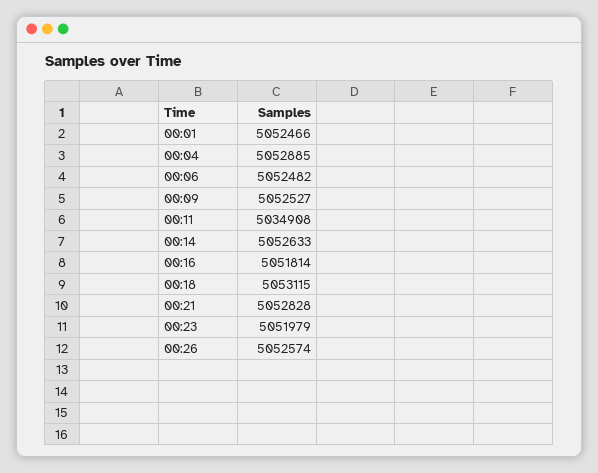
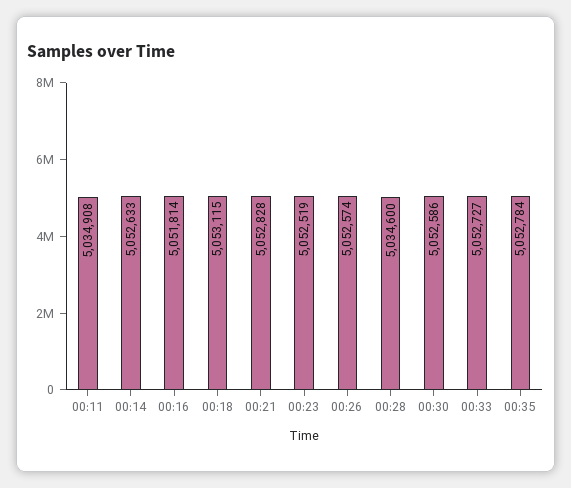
00:01: 5052466 -> none
00:04: 5052885 -> none
00:06: 5052482 -> none
00:09: 5052527 -> none
00:23: 5051979 -> 5052519
00:28: none -> 5034600
00:30: none -> 5052586
00:33: none -> 5052727
00:35: none -> 5052784

